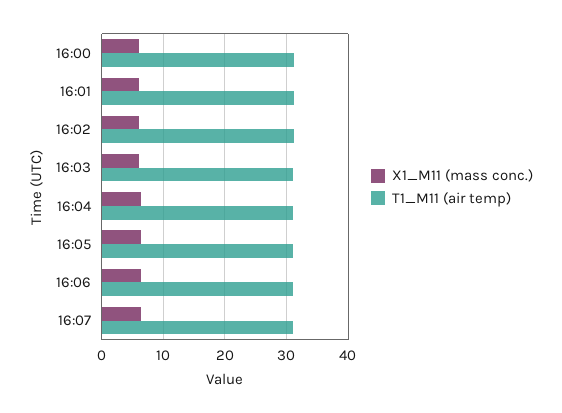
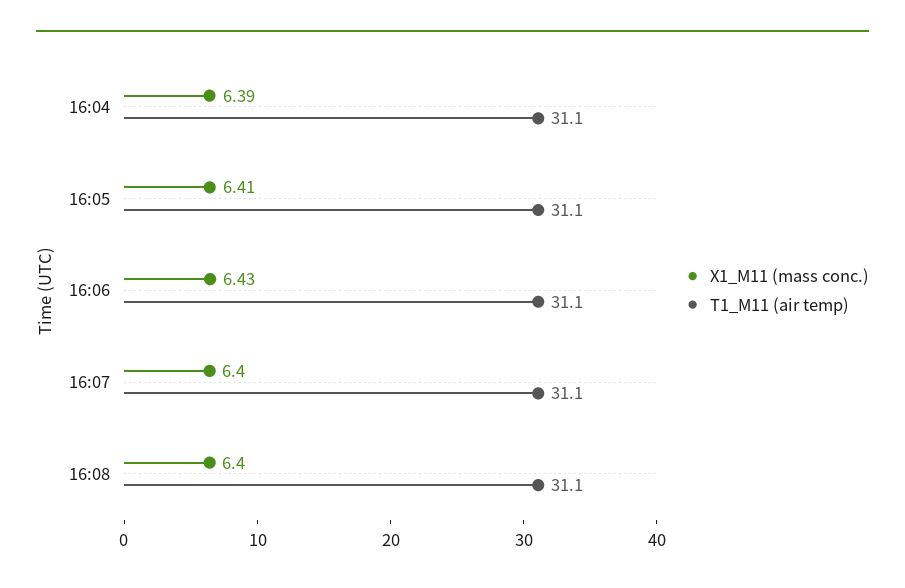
X1_M11 (mass conc.), 16:00: 6 -> none
T1_M11 (air temp), 16:00: 31 -> none
X1_M11 (mass conc.), 16:01: 6 -> none
T1_M11 (air temp), 16:01: 31 -> none
X1_M11 (mass conc.), 16:02: 6 -> none
T1_M11 (air temp), 16:02: 31 -> none
X1_M11 (mass conc.), 16:03: 6 -> none
T1_M11 (air temp), 16:03: 31 -> none
X1_M11 (mass conc.), 16:08: none -> 6.4
T1_M11 (air temp), 16:08: none -> 31.1

